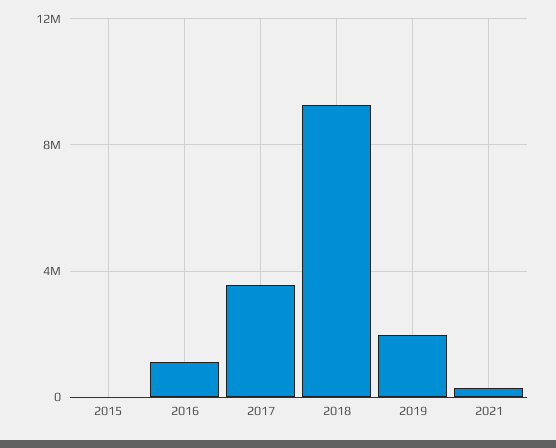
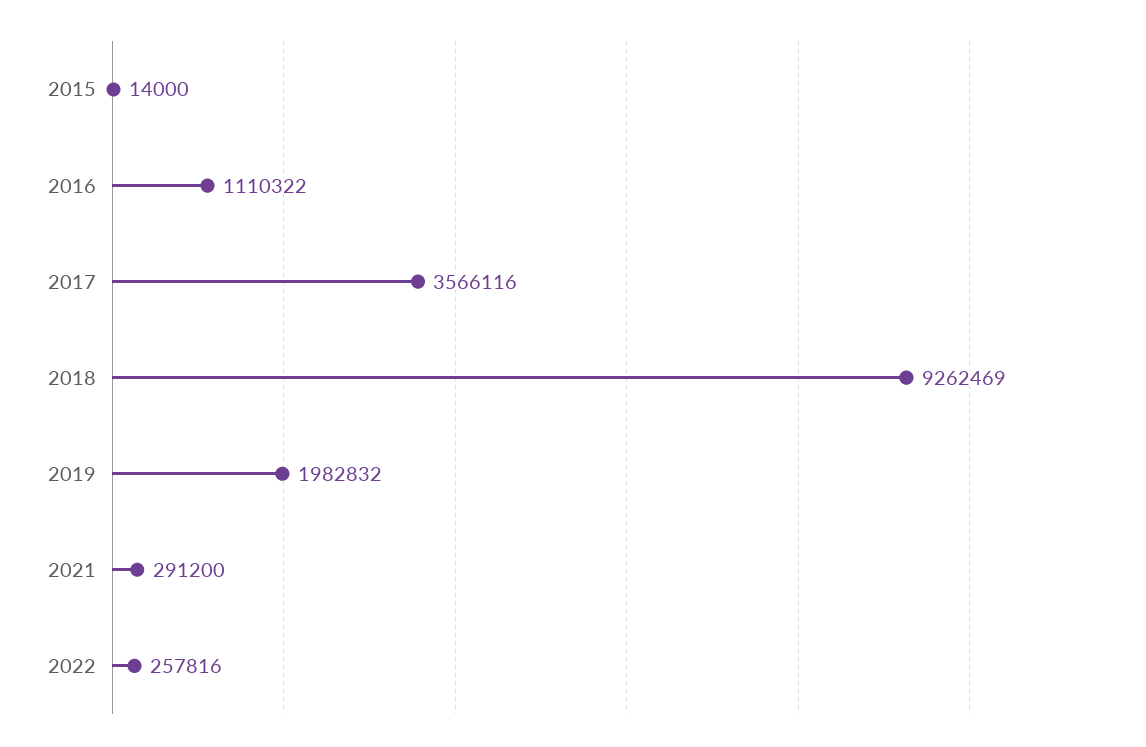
2022: none -> 257816

